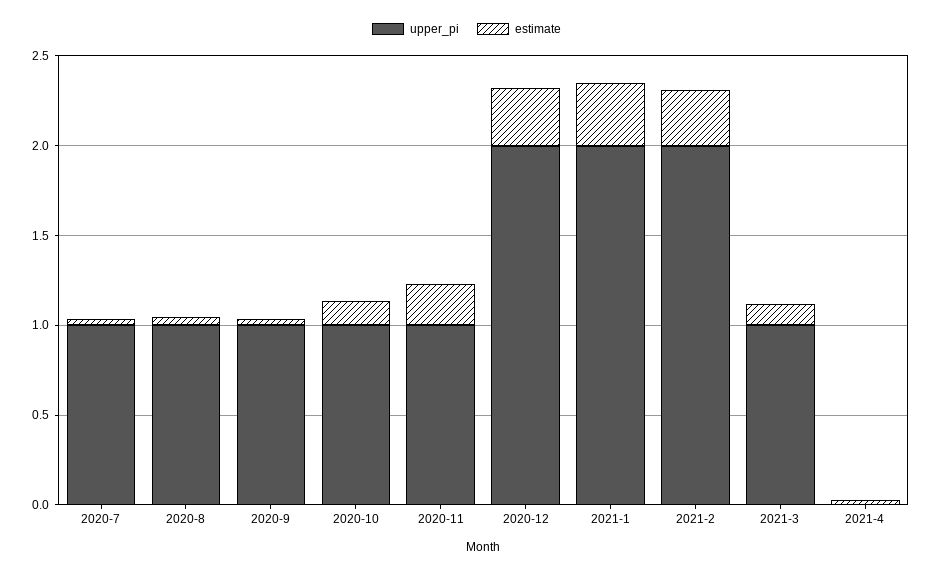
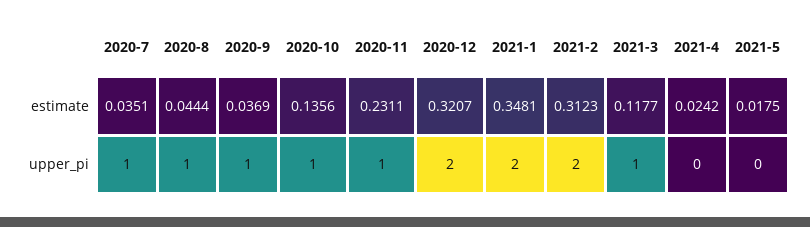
estimate, 2021-5: none -> 0.0175
upper_pi, 2021-5: none -> 0

